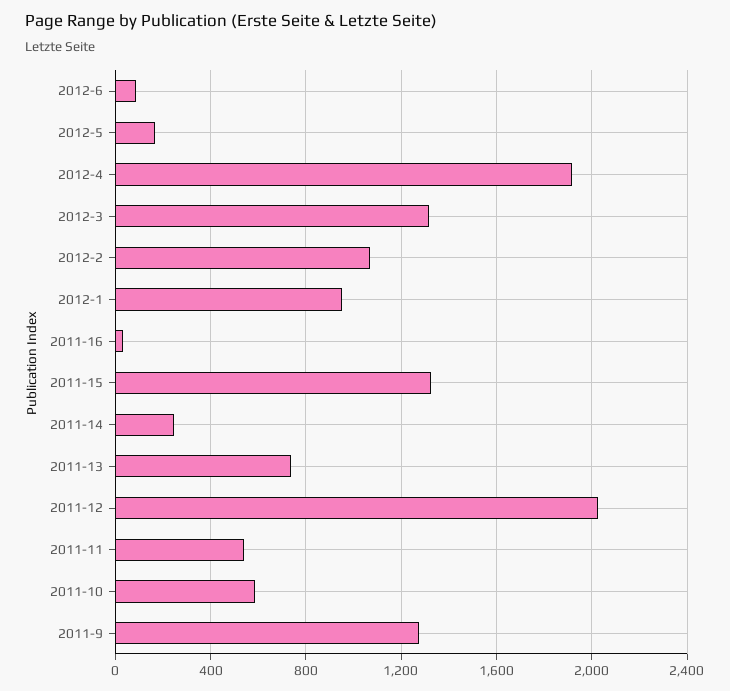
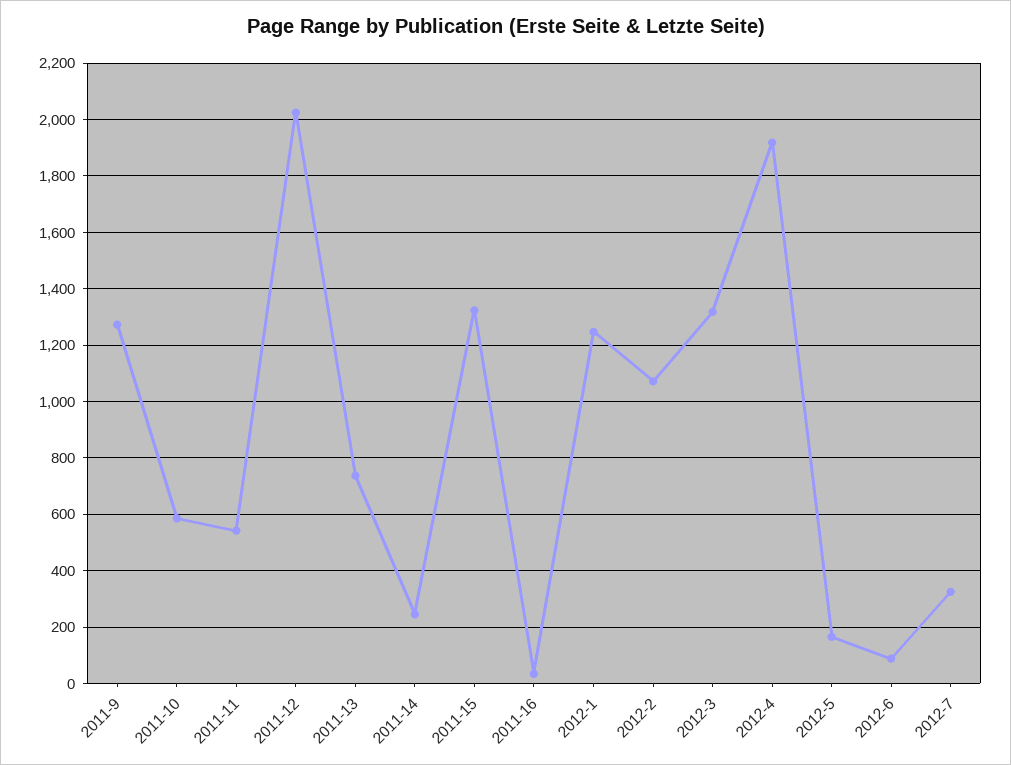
2012-1: 950 -> 1250
2012-7: none -> 325

